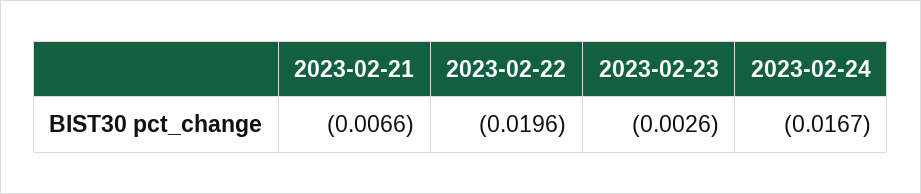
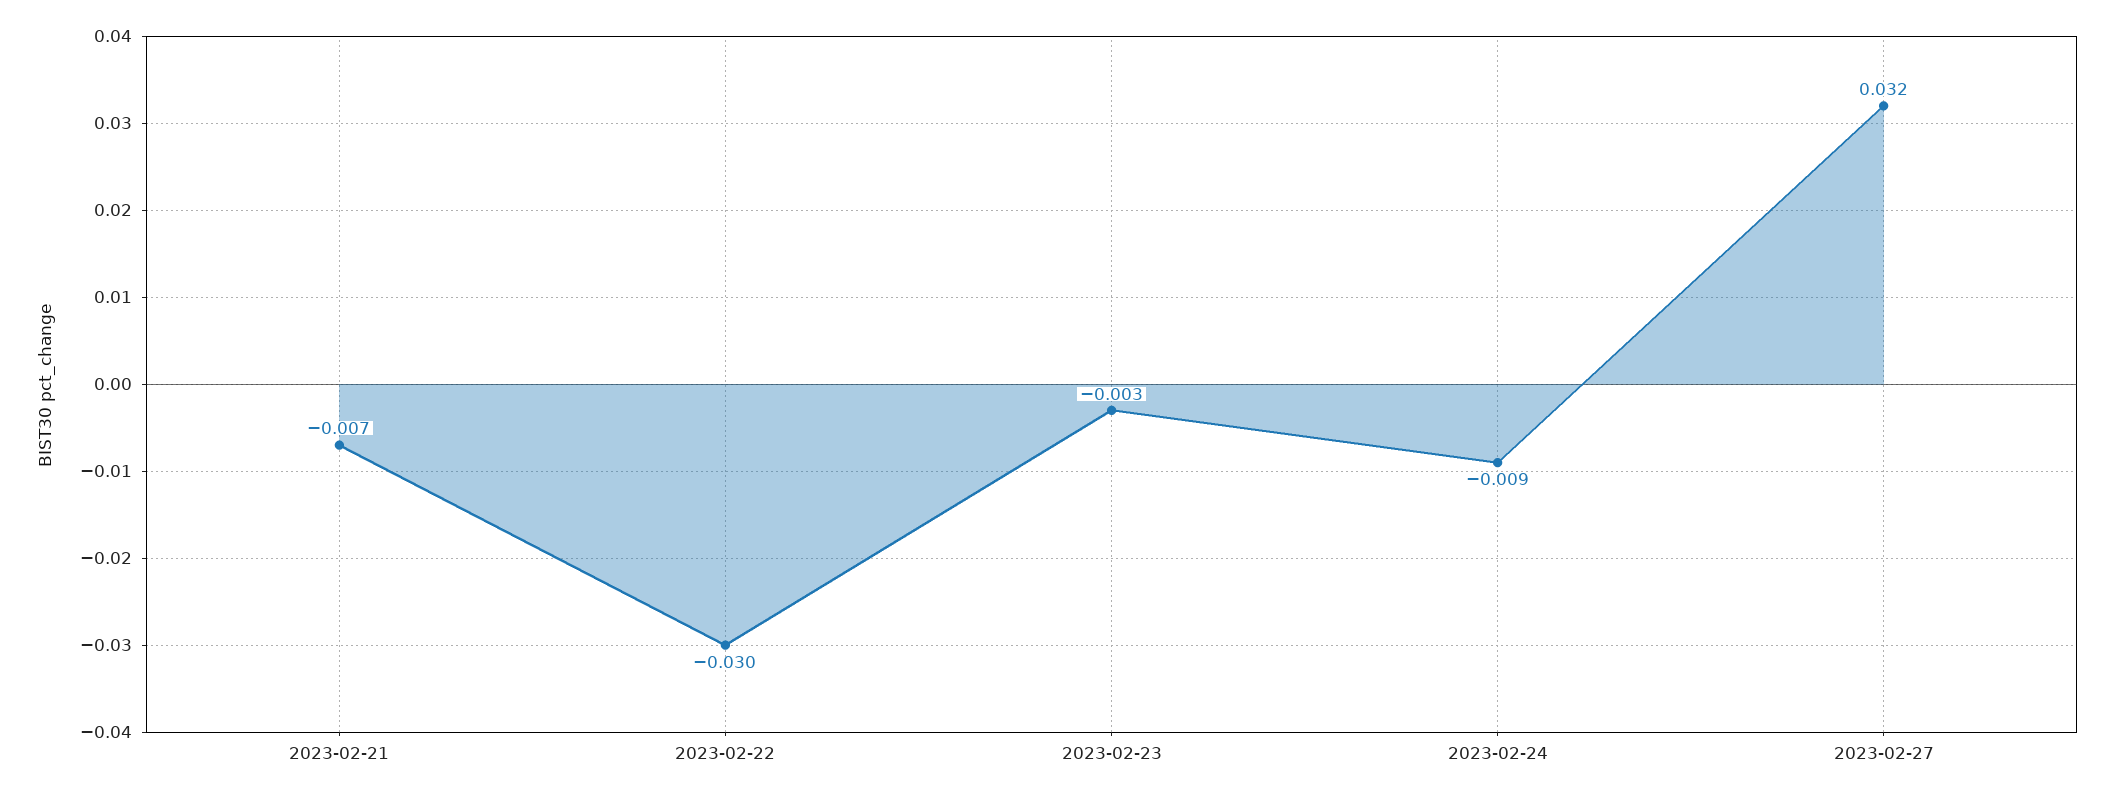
2023-02-22: -0.0196 -> -0.03
2023-02-24: -0.0167 -> -0.009
2023-02-27: none -> 0.032

